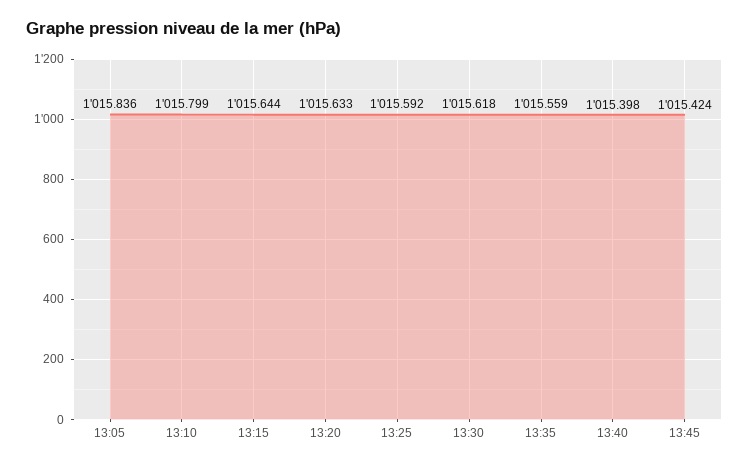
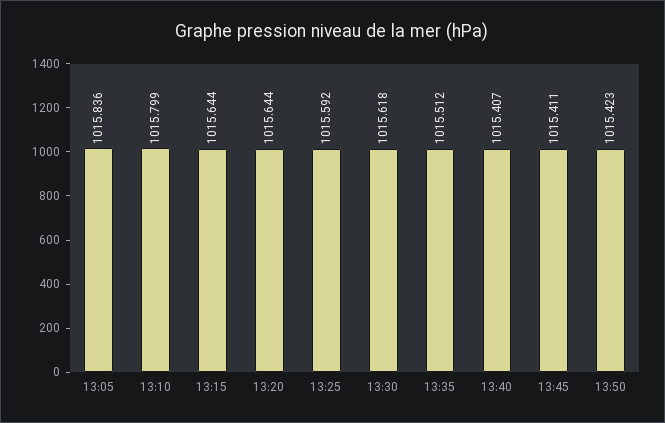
13:20: 1015.633 -> 1015.644
13:35: 1015.559 -> 1015.512
13:40: 1015.398 -> 1015.407
13:45: 1015.424 -> 1015.411
13:50: none -> 1015.423

